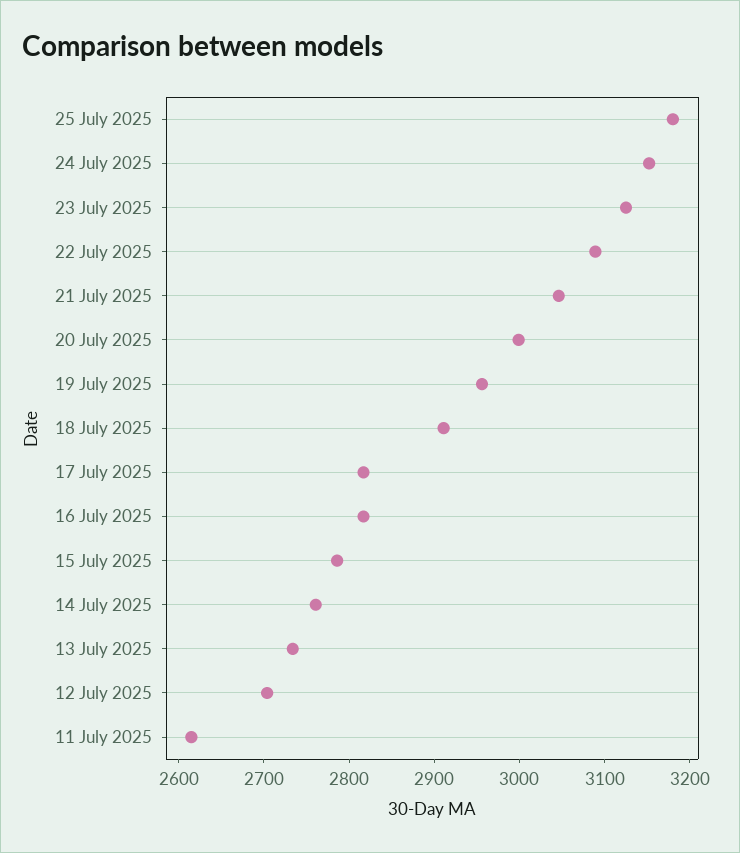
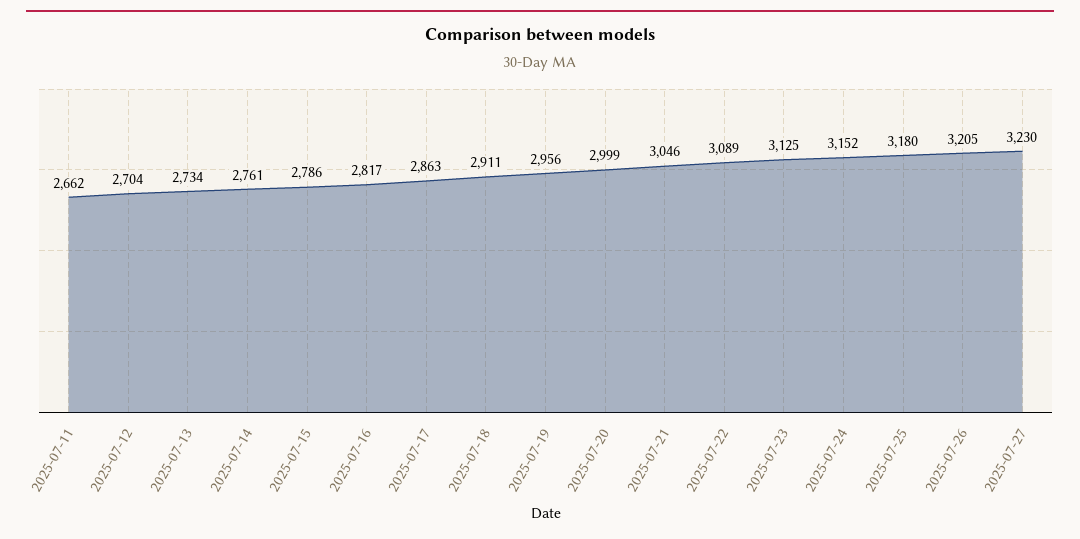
17 July 2025: 2820 -> 2863
11 July 2025: 2620 -> 2662
2025-07-26: none -> 3205
2025-07-27: none -> 3230

